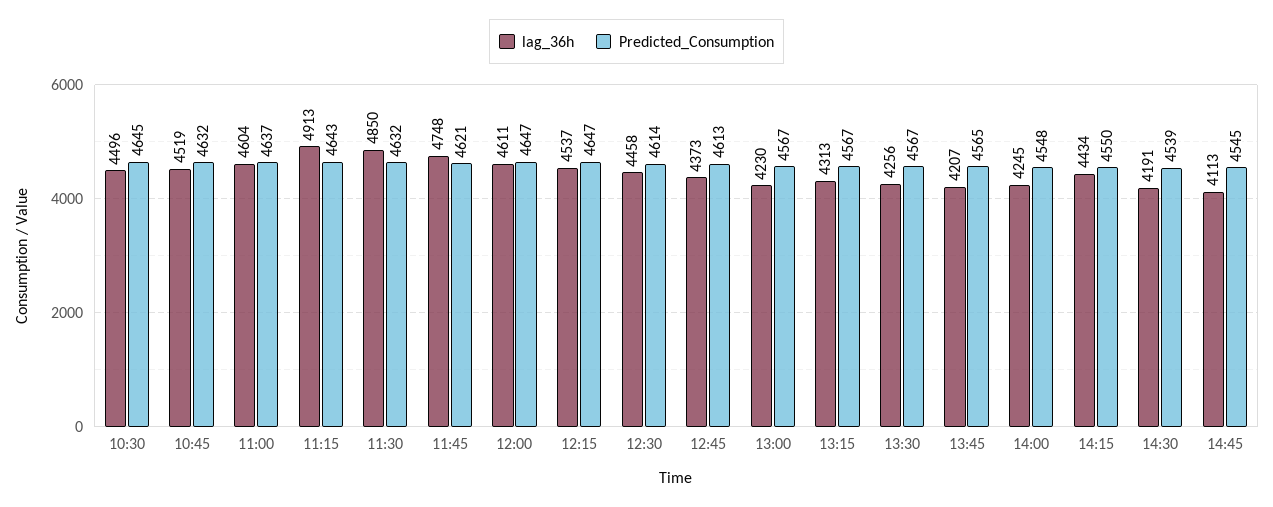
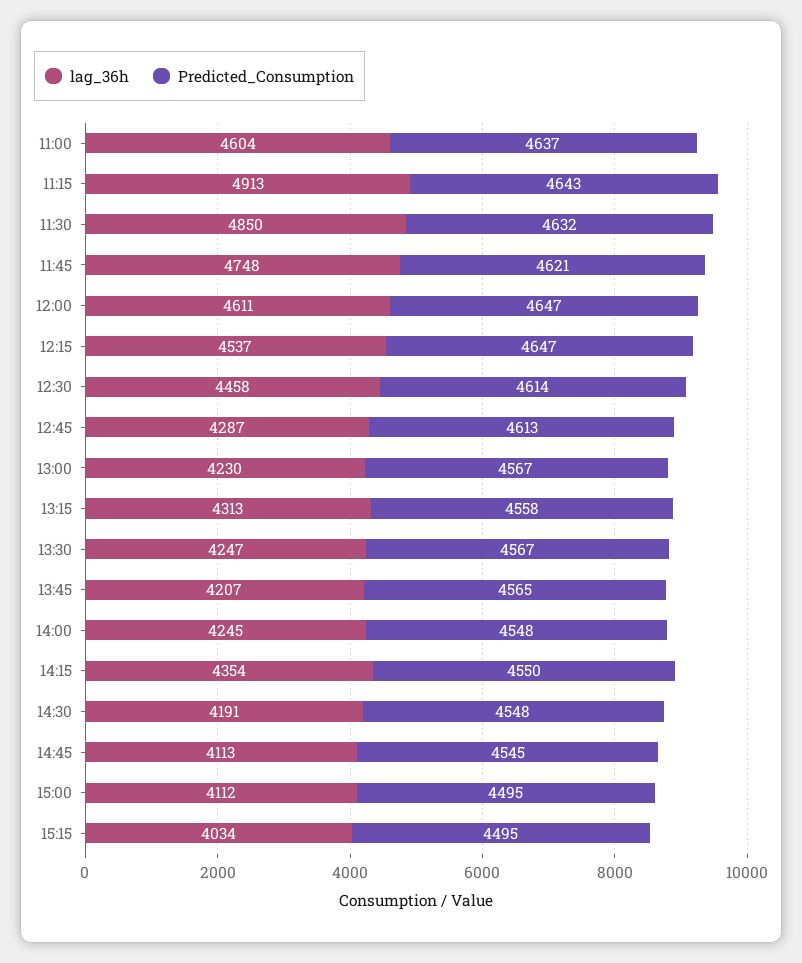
lag_36h, 10:30: 4496 -> none
Predicted_Consumption, 10:30: 4645 -> none
lag_36h, 10:45: 4519 -> none
Predicted_Consumption, 10:45: 4632 -> none
lag_36h, 12:45: 4373 -> 4287
Predicted_Consumption, 13:15: 4567 -> 4558
lag_36h, 13:30: 4256 -> 4247
lag_36h, 14:15: 4434 -> 4354
Predicted_Consumption, 14:30: 4539 -> 4548
lag_36h, 15:00: none -> 4112
Predicted_Consumption, 15:00: none -> 4495
lag_36h, 15:15: none -> 4034
Predicted_Consumption, 15:15: none -> 4495

